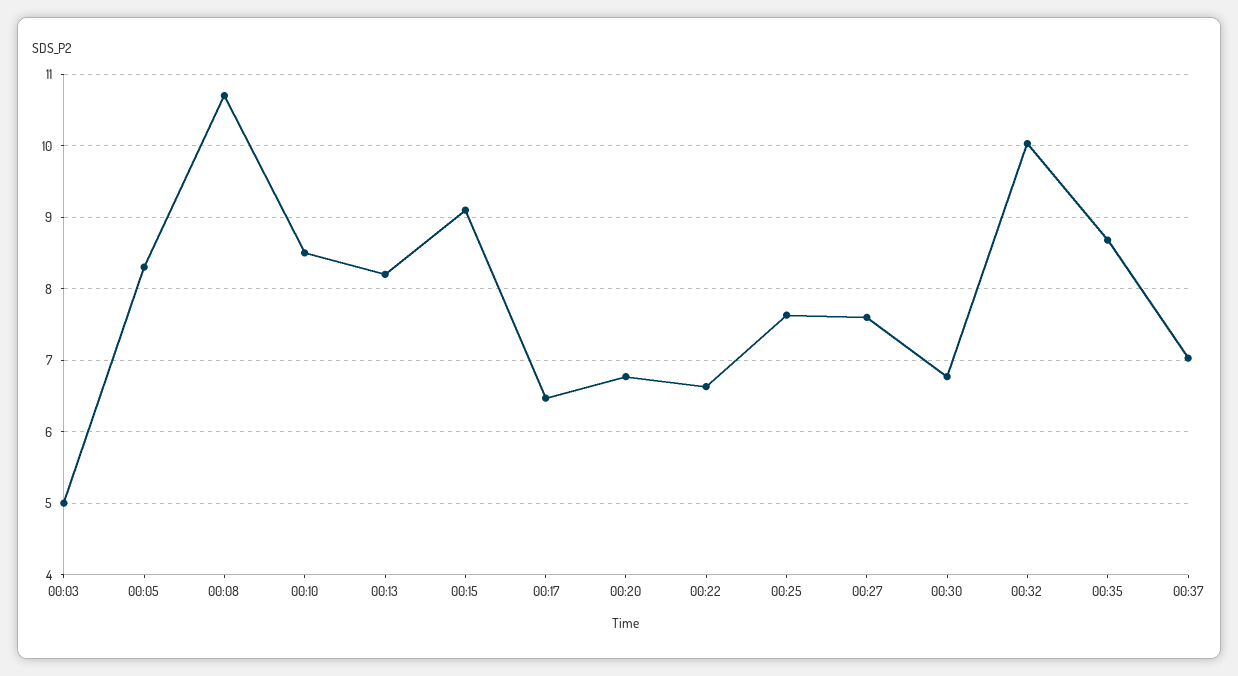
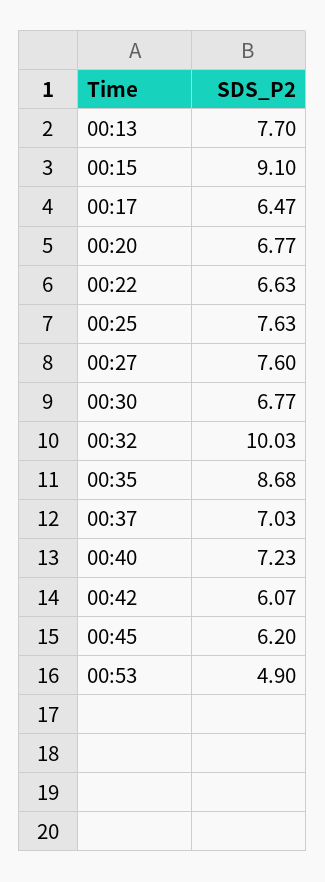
00:03: 5 -> none
00:05: 8.3 -> none
00:08: 10.7 -> none
00:10: 8.5 -> none
00:13: 8.2 -> 7.7
00:40: none -> 7.23
00:42: none -> 6.07
00:45: none -> 6.2
00:53: none -> 4.9

